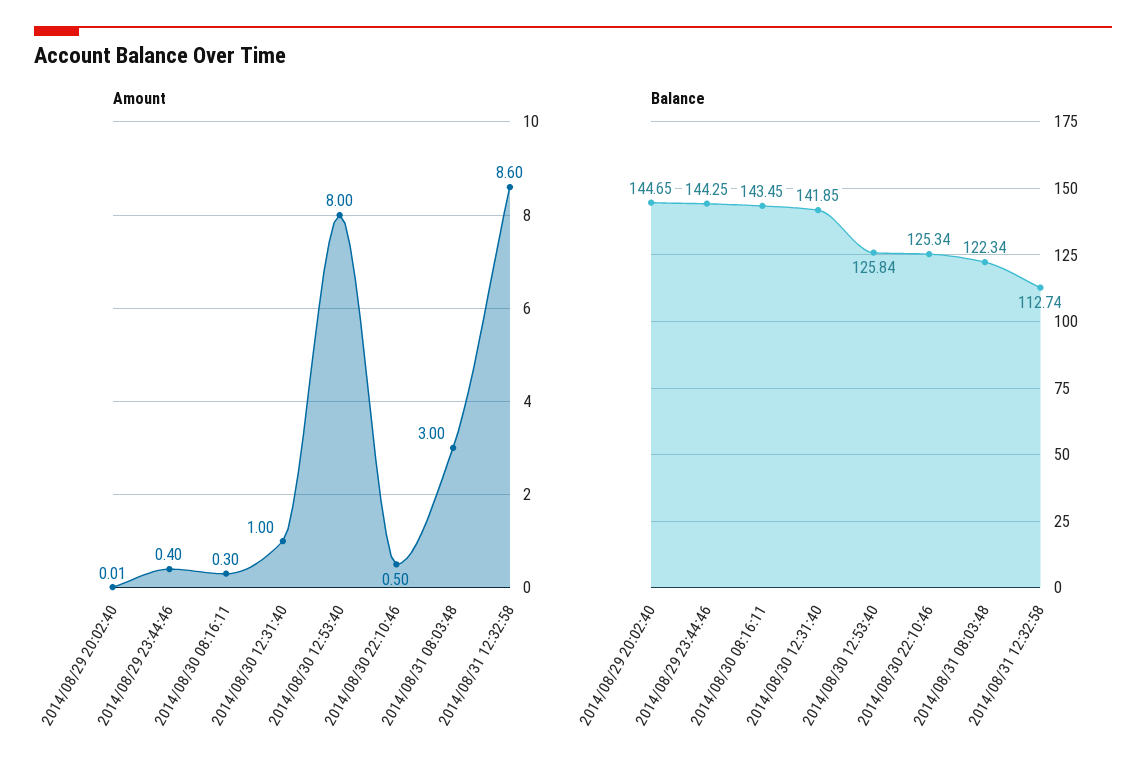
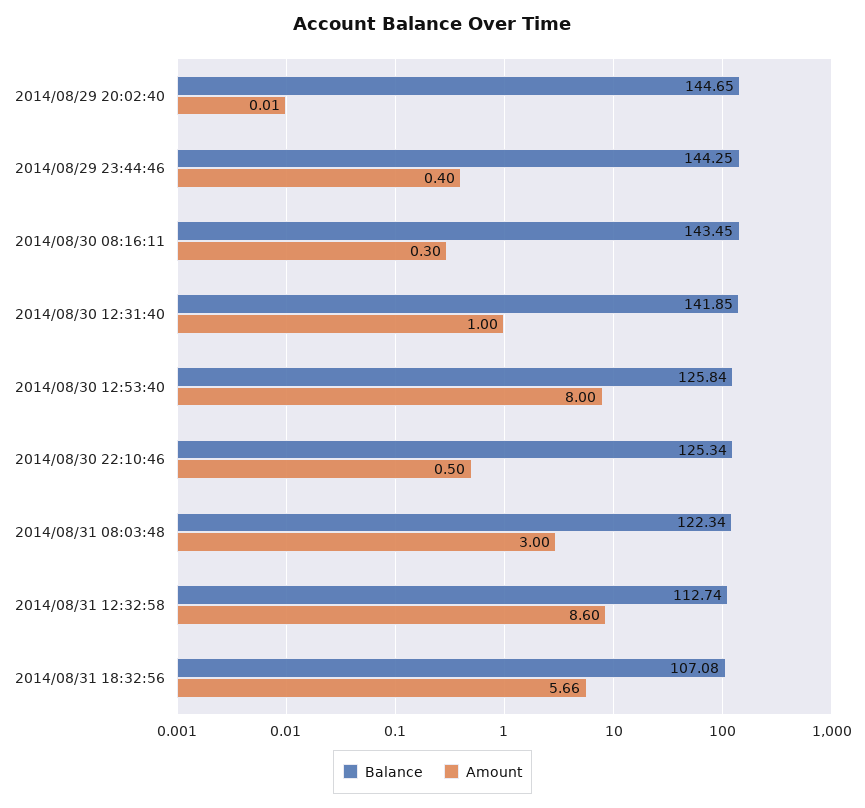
Balance, 2014/08/31 18:32:56: none -> 107.08
Amount, 2014/08/31 18:32:56: none -> 5.66

